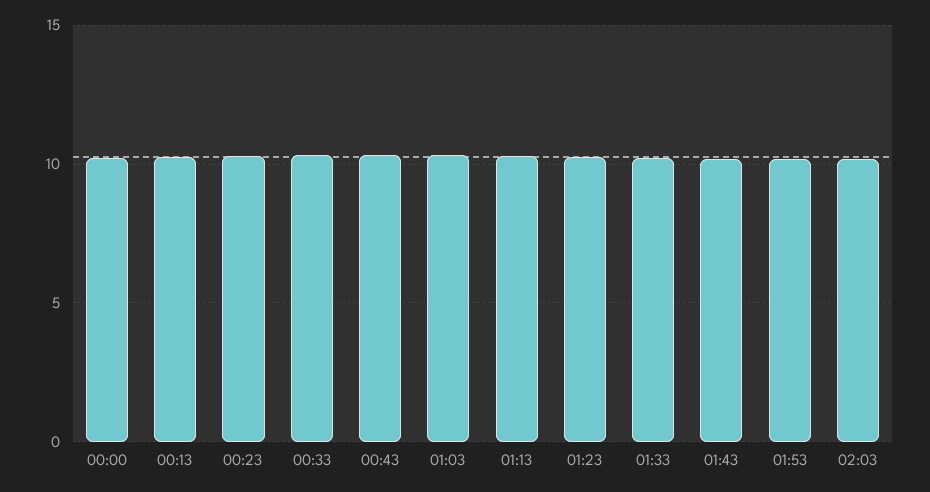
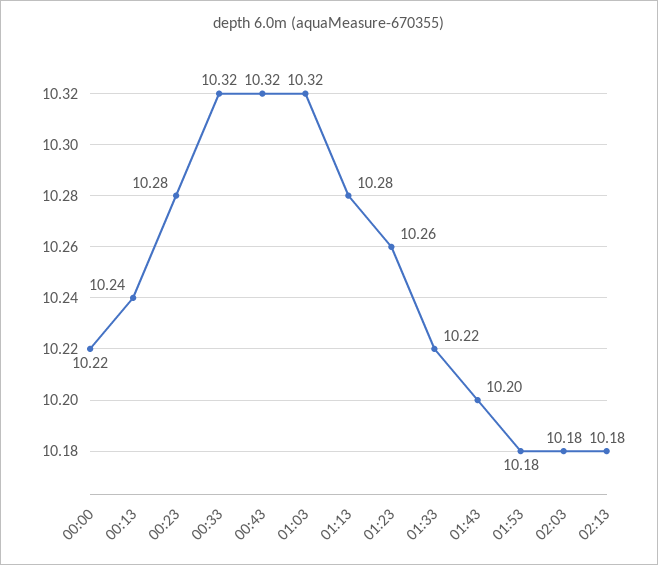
02:13: none -> 10.18

